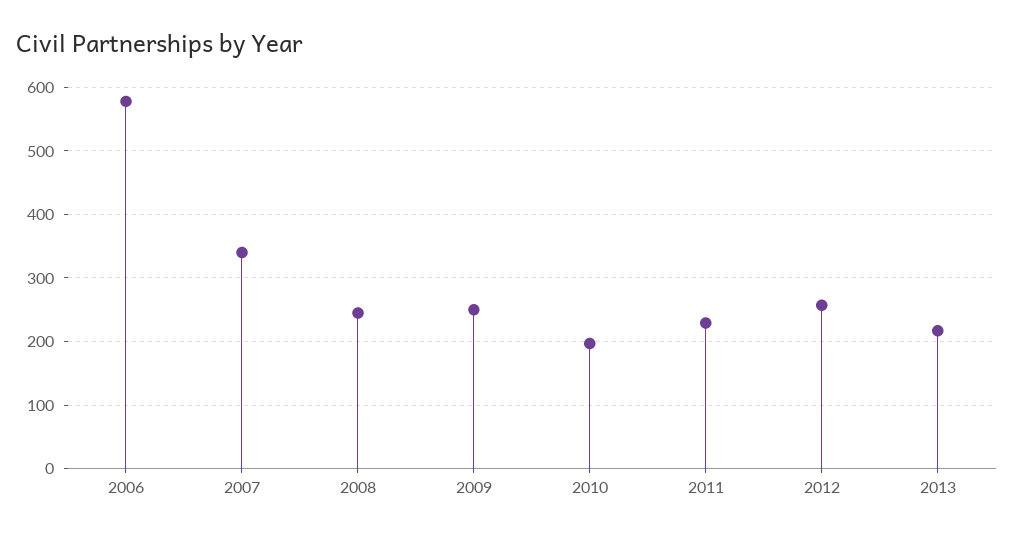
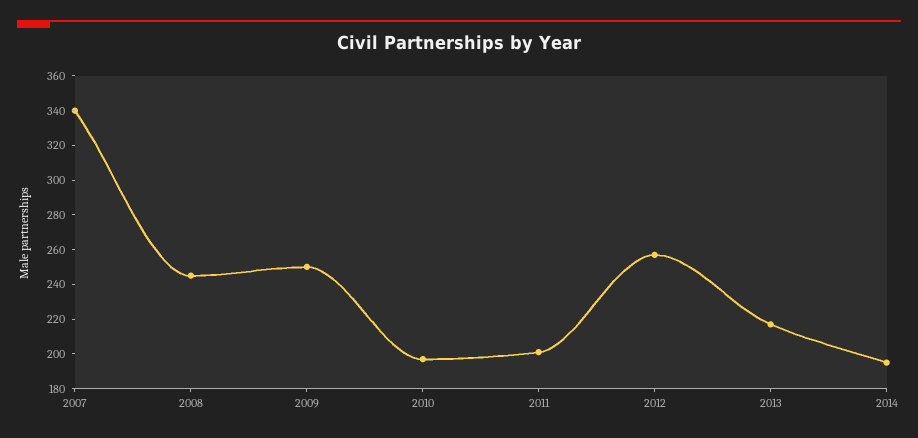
2006: 580 -> none
2011: 230 -> 200
2014: none -> 195

